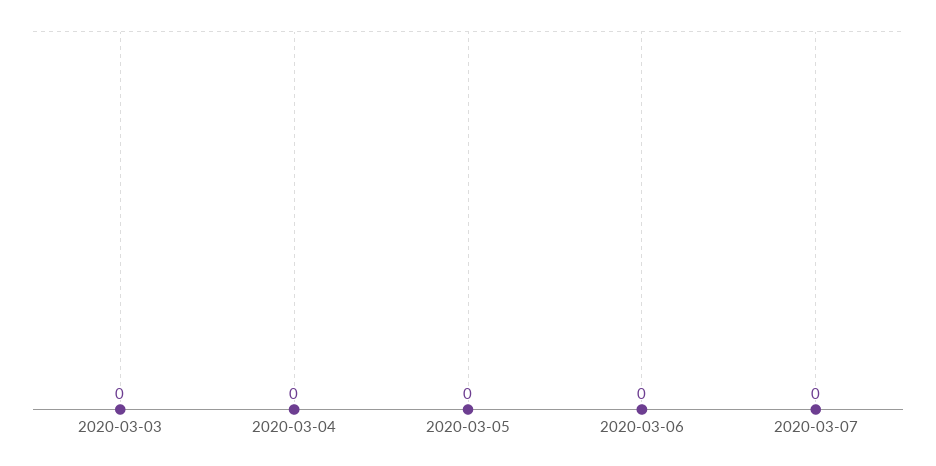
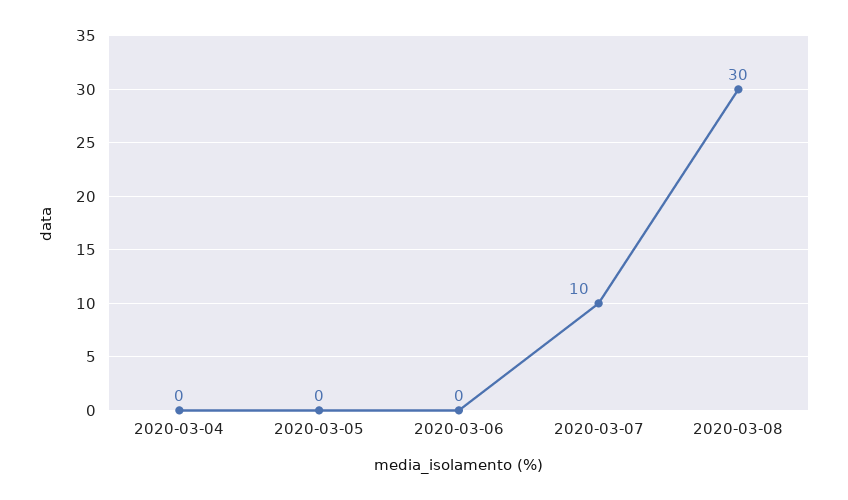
2020-03-03: 0 -> none
2020-03-07: 0 -> 10
2020-03-08: none -> 30

